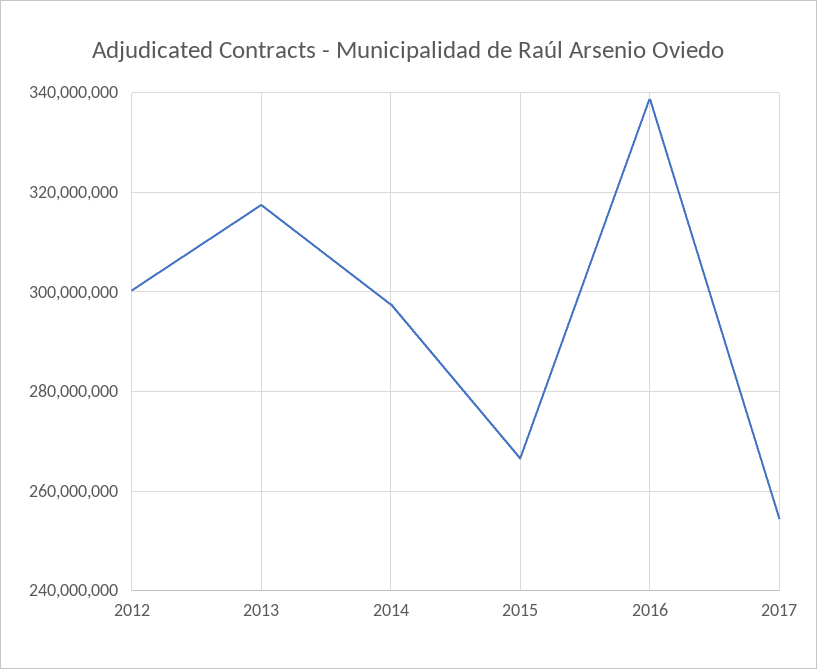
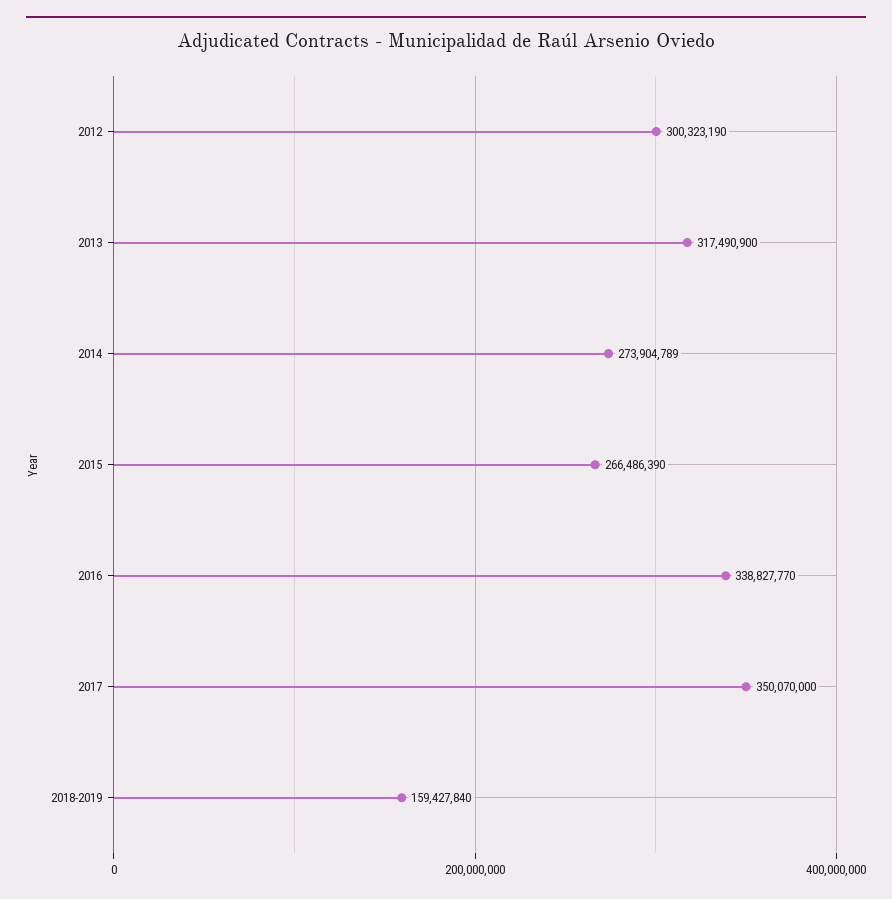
2014: 298000000 -> 273904789
2017: 254000000 -> 350070000
2018-2019: none -> 159427840

